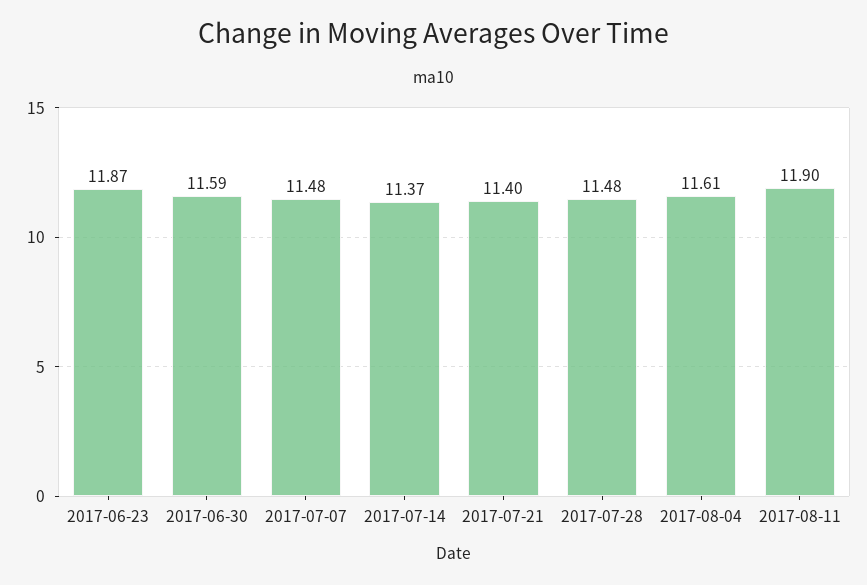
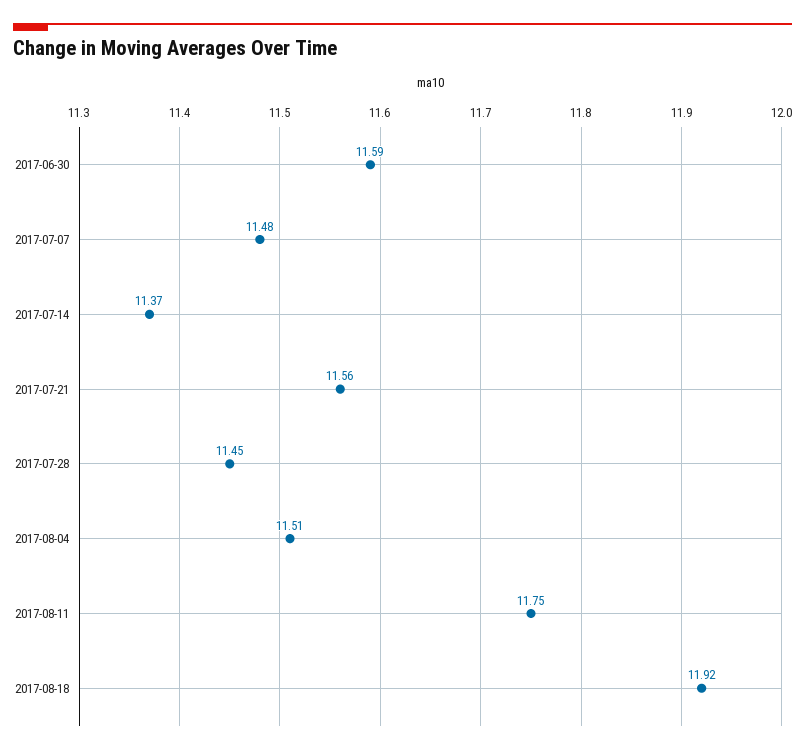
2017-06-23: 11.87 -> none
2017-07-21: 11.4 -> 11.56
2017-07-28: 11.48 -> 11.45
2017-08-04: 11.61 -> 11.51
2017-08-11: 11.9 -> 11.75
2017-08-18: none -> 11.92

